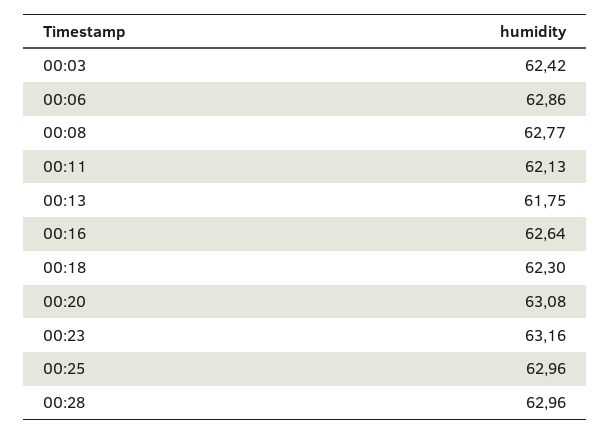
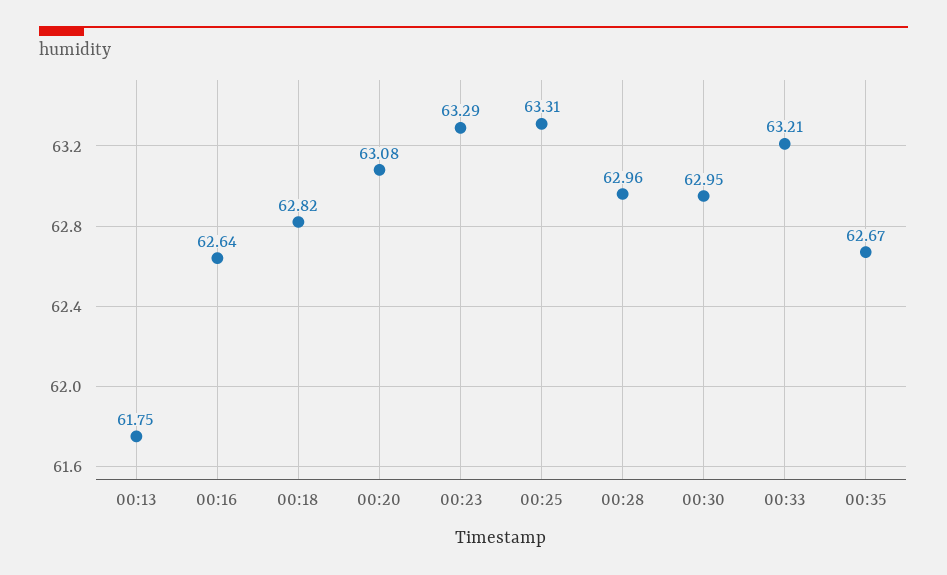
00:03: 62.42 -> none
00:06: 62.86 -> none
00:08: 62.77 -> none
00:11: 62.13 -> none
00:18: 62.3 -> 62.82
00:23: 63.16 -> 63.29
00:25: 62.96 -> 63.31
00:30: none -> 62.95
00:33: none -> 63.21
00:35: none -> 62.67

